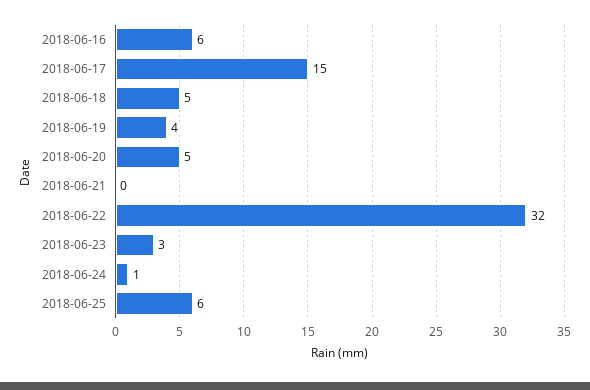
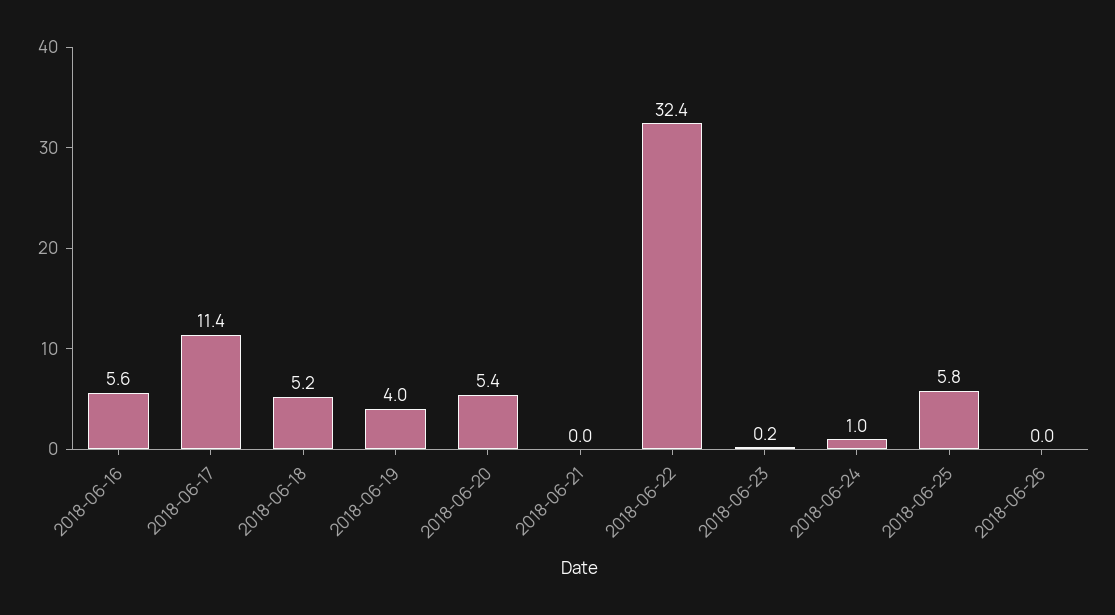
2018-06-17: 15 -> 11.4
2018-06-23: 3 -> 0.2
2018-06-26: none -> 0

